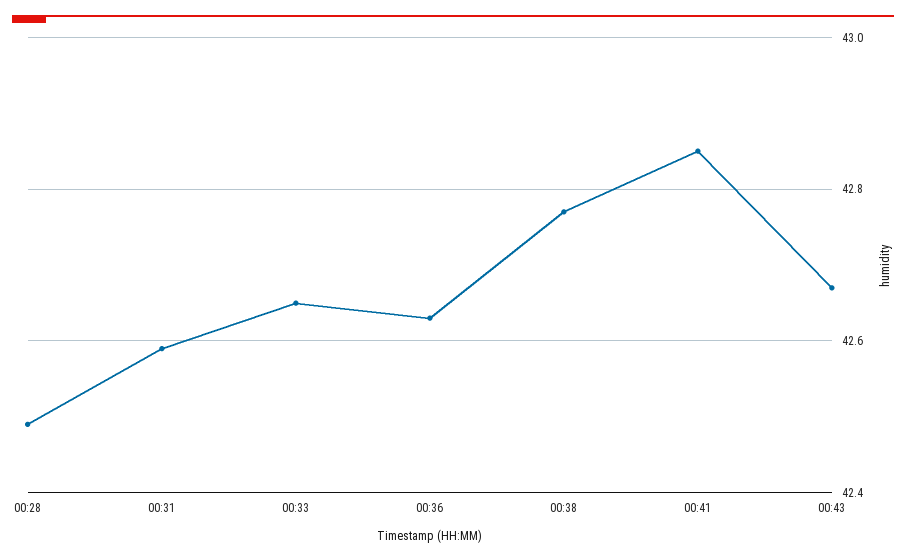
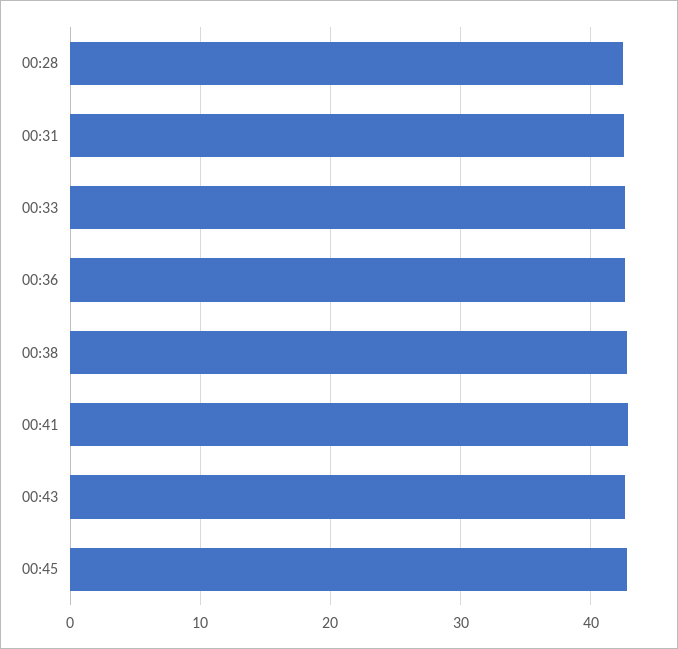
00:45: none -> 43

